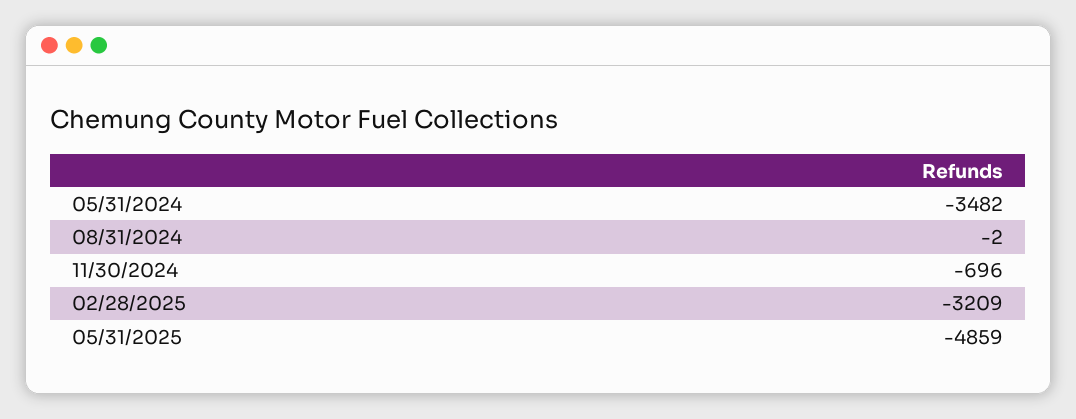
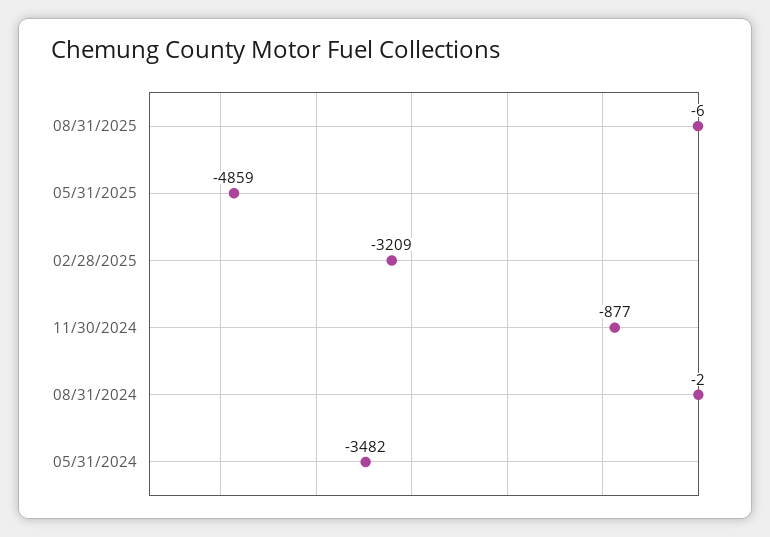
11/30/2024: -696 -> -877
08/31/2025: none -> -6

